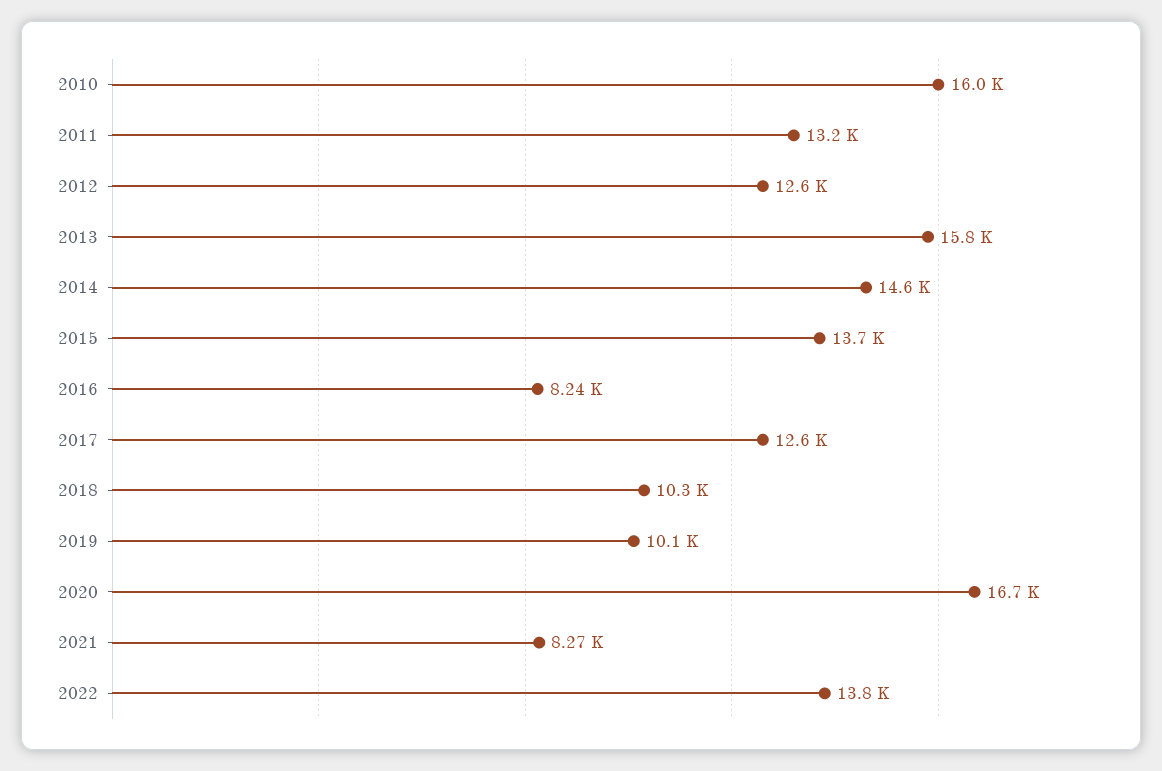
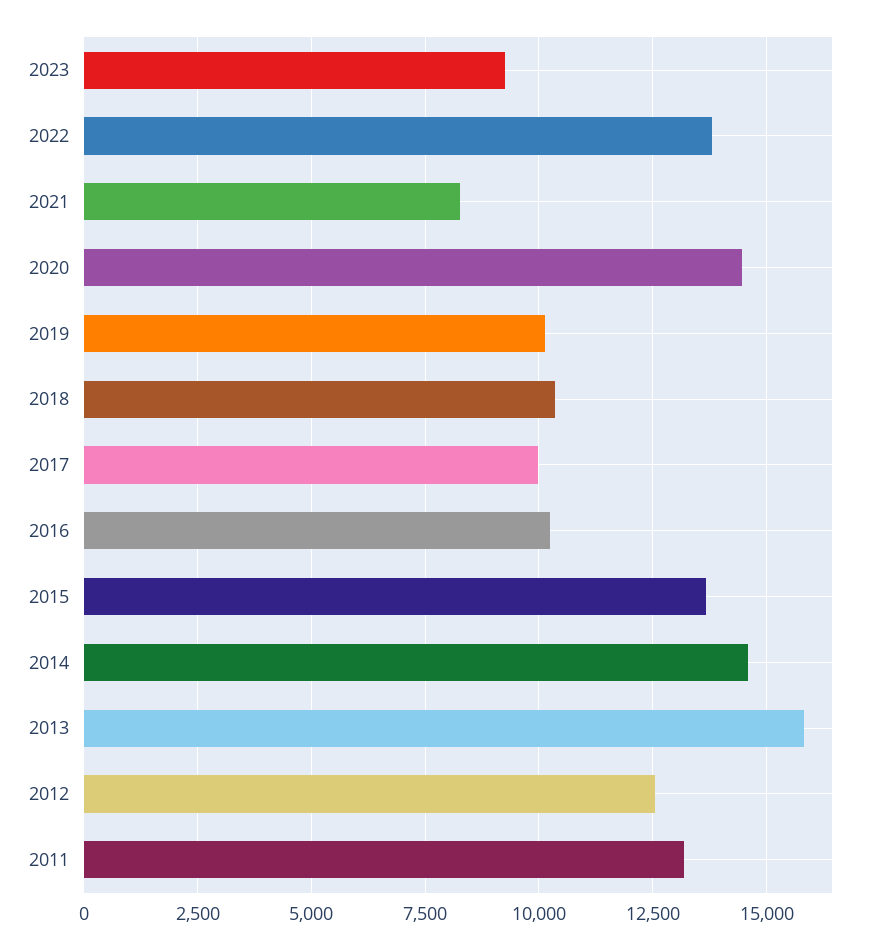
2010: 16000 -> none
2016: 8240 -> 10250
2017: 12600 -> 10000
2020: 16700 -> 14500
2023: none -> 9250

